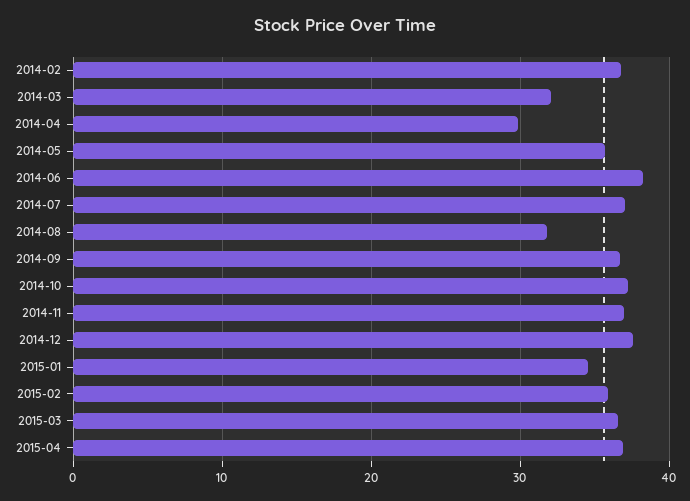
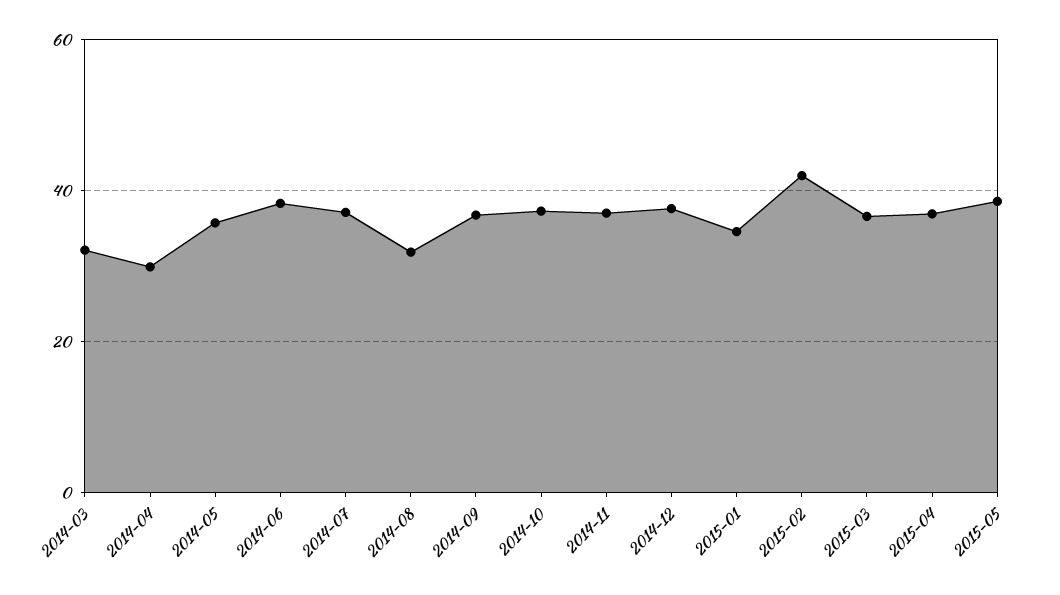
2014-02: 37 -> none
2015-02: 36 -> 42
2015-05: none -> 38

